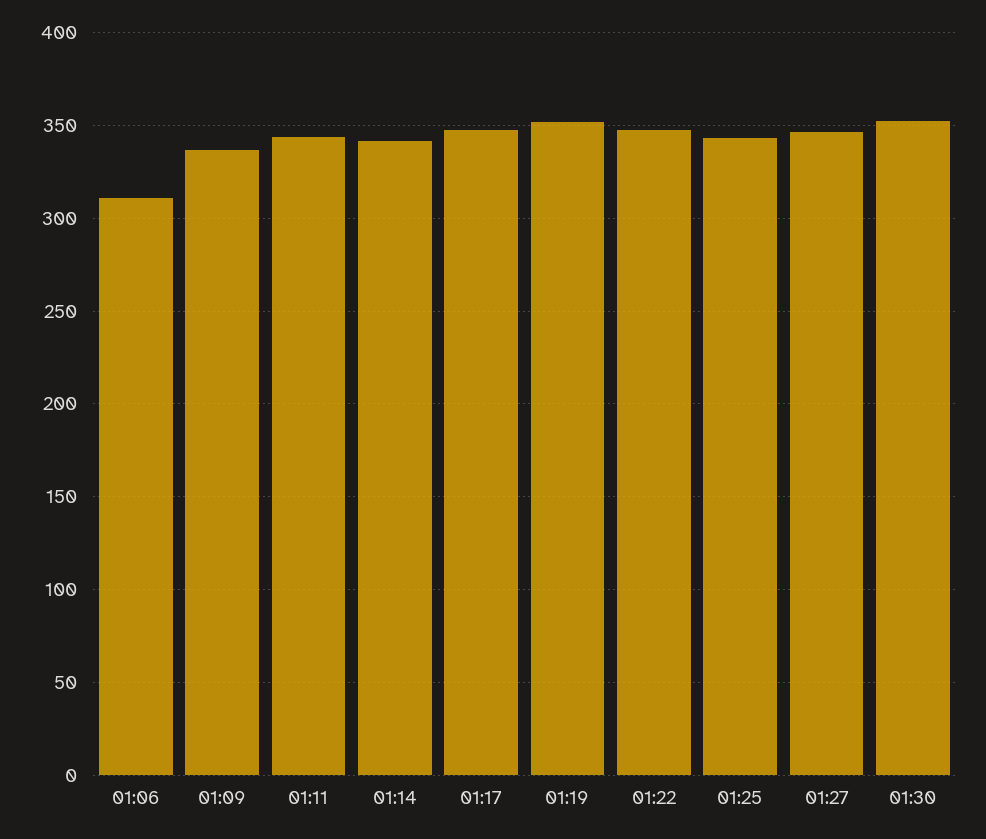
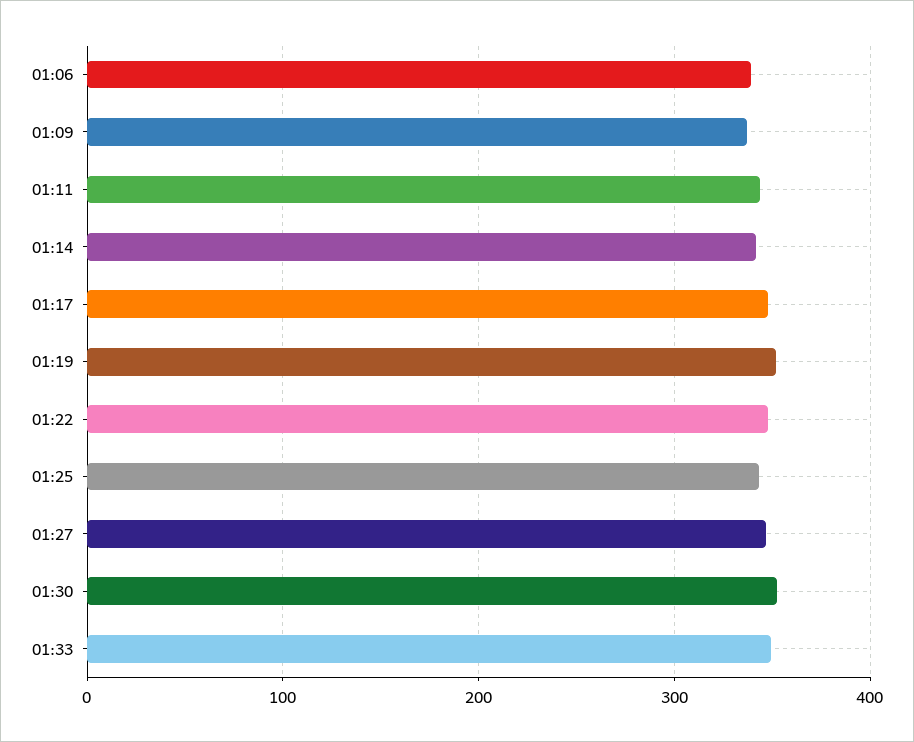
01:06: 310 -> 340
01:33: none -> 350

